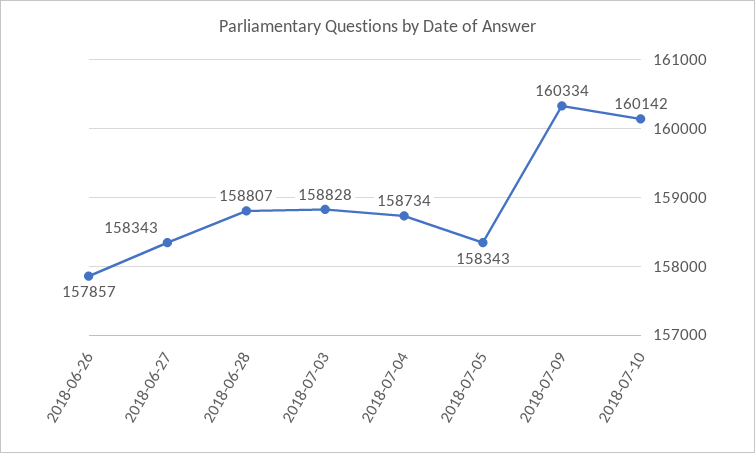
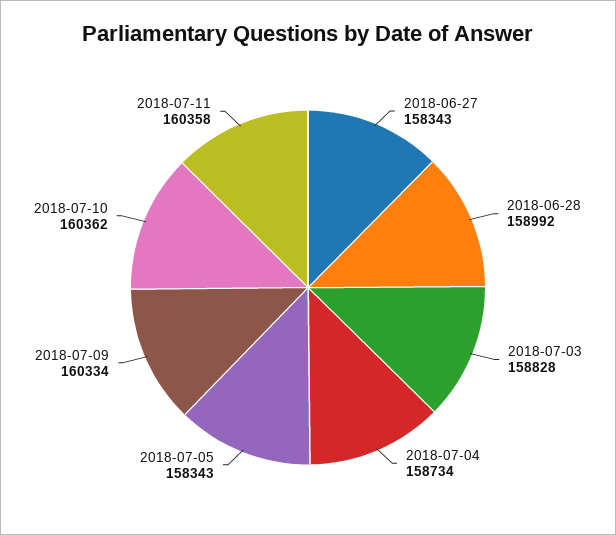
2018-06-26: 157857 -> none
2018-06-28: 158807 -> 158992
2018-07-10: 160142 -> 160362
2018-07-11: none -> 160358

